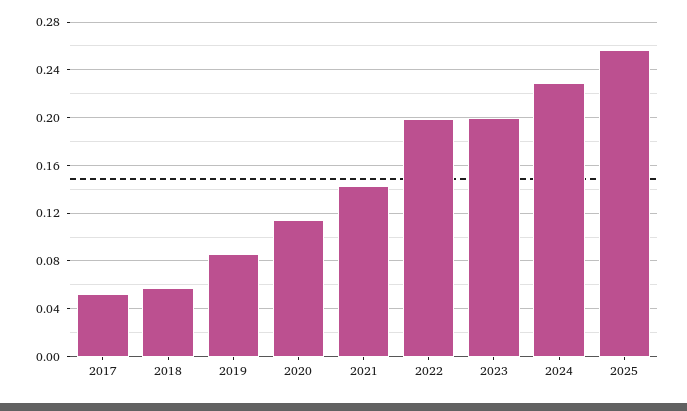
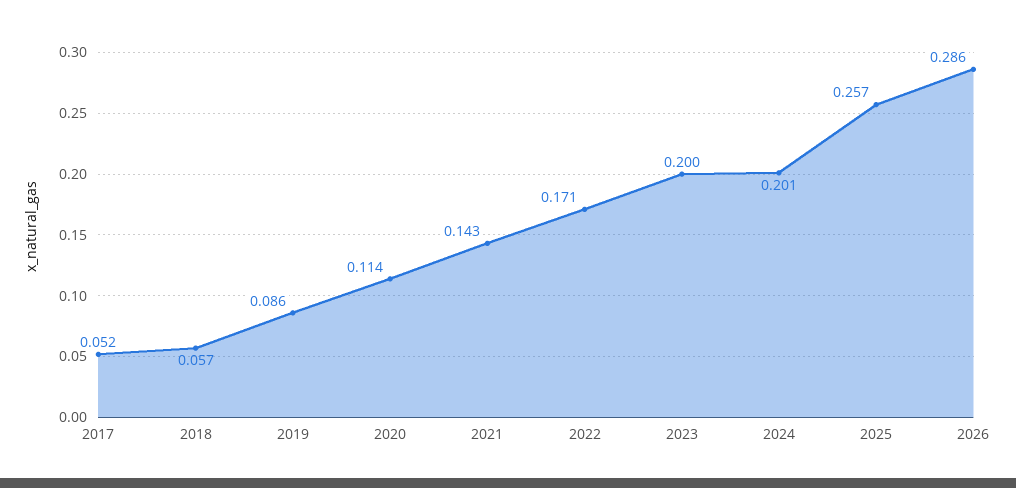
2022: 0.2 -> 0.171
2024: 0.23 -> 0.201
2026: none -> 0.286

